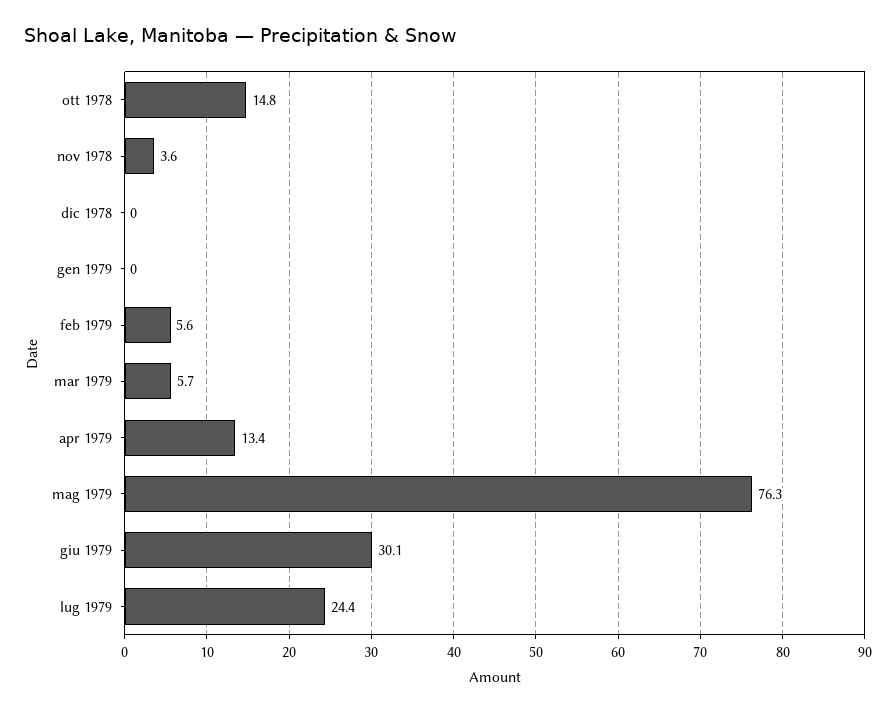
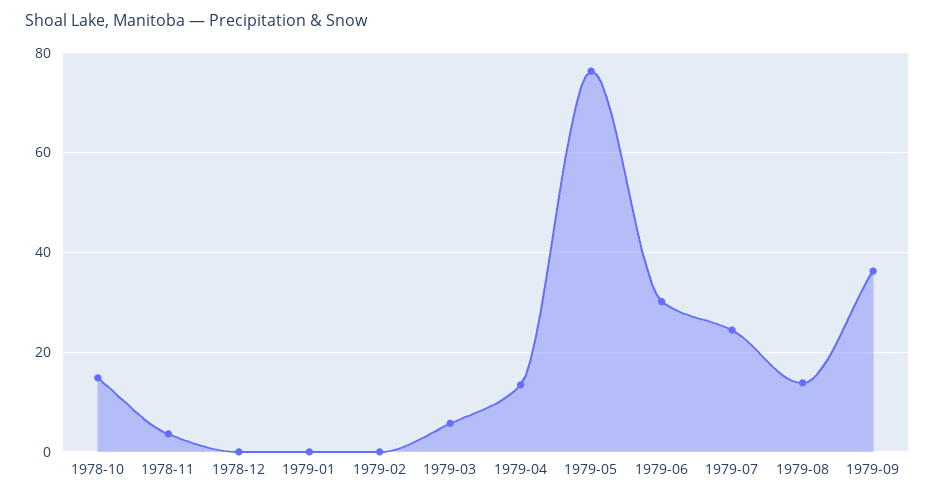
feb 1979: 5.6 -> 0
1979-08: none -> 14
1979-09: none -> 36

